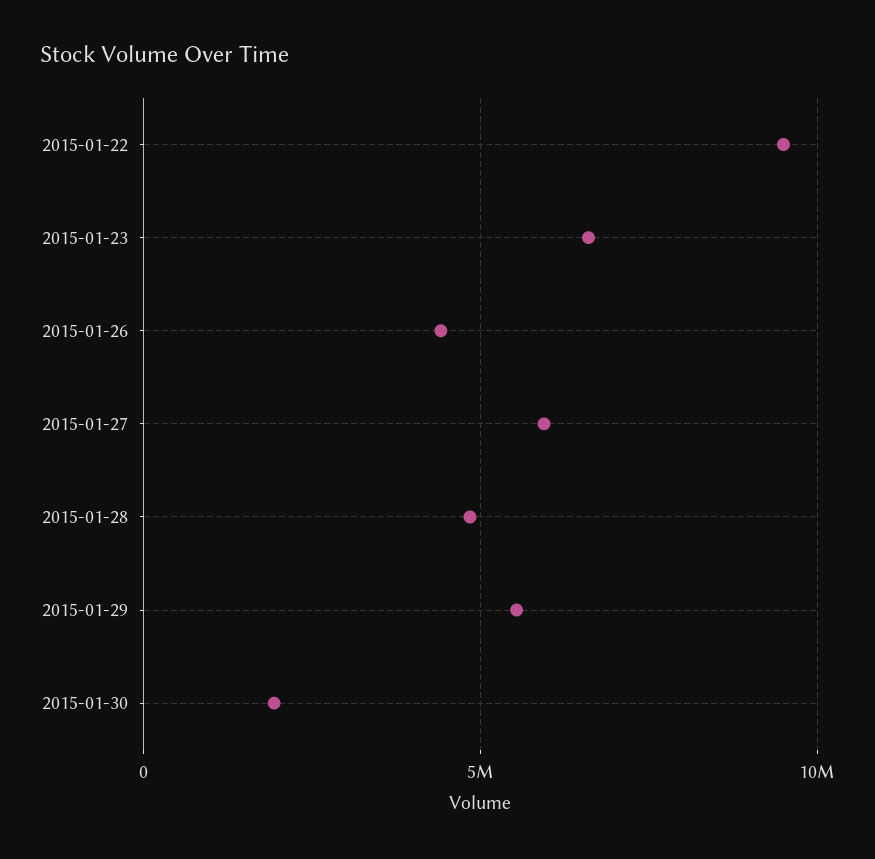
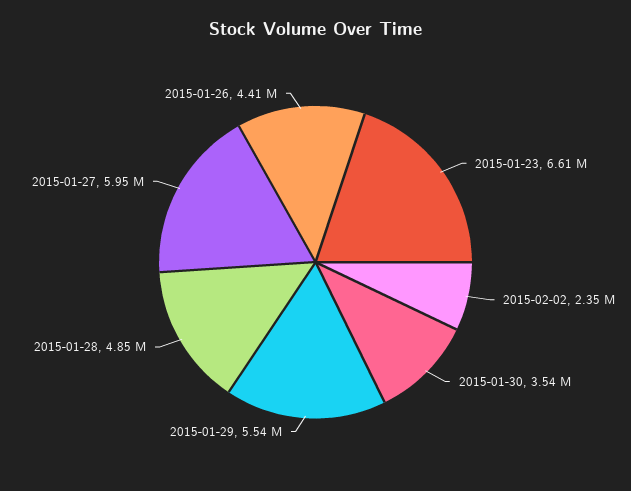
2015-01-22: 9500000 -> none
2015-01-30: 2000000 -> 3540000
2015-02-02: none -> 2350000

